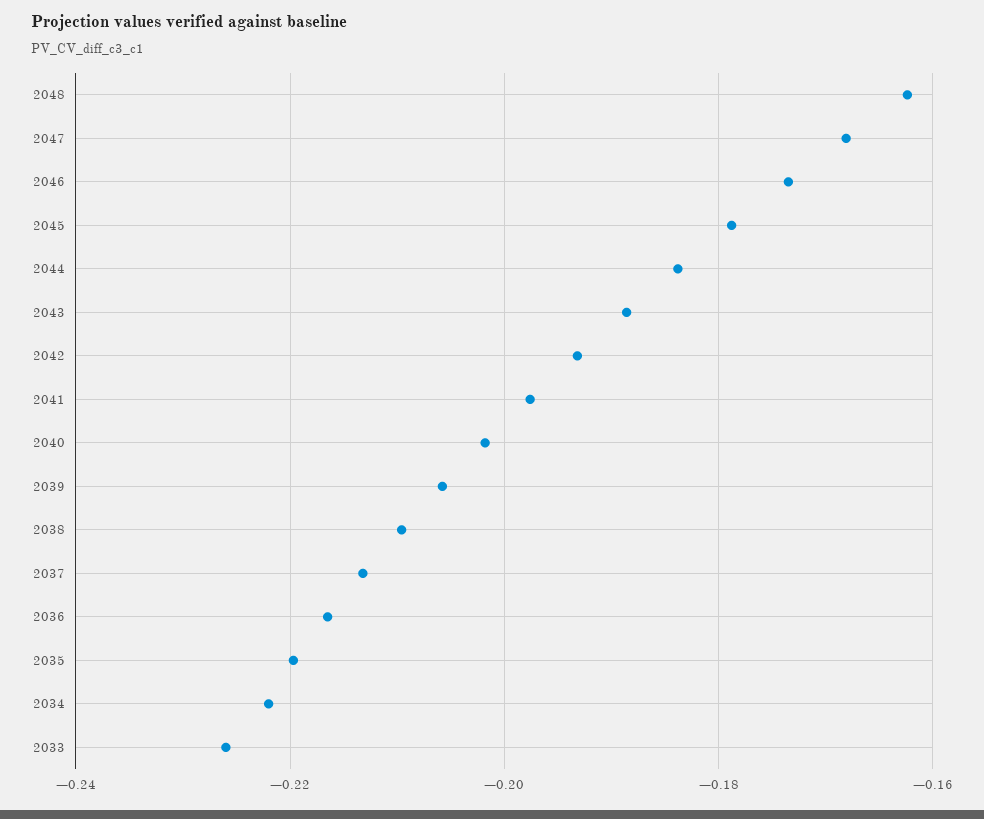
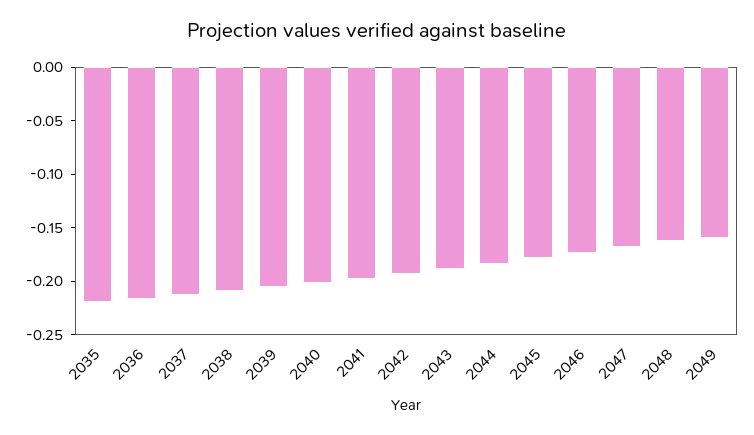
2034: -0.222 -> none
2033: -0.226 -> none
2049: none -> -0.16

